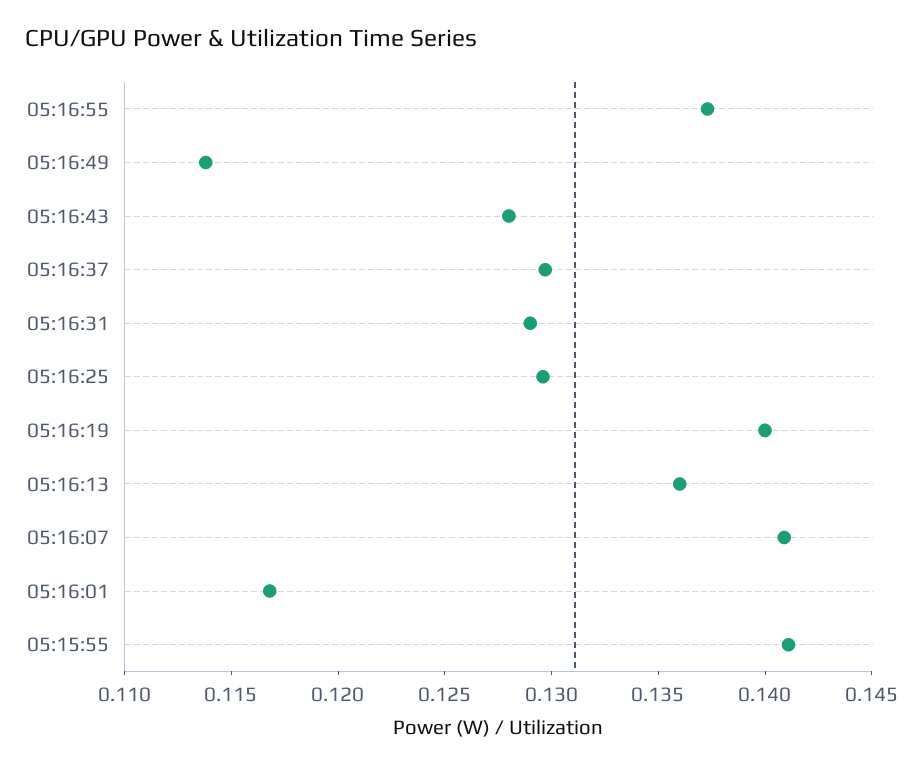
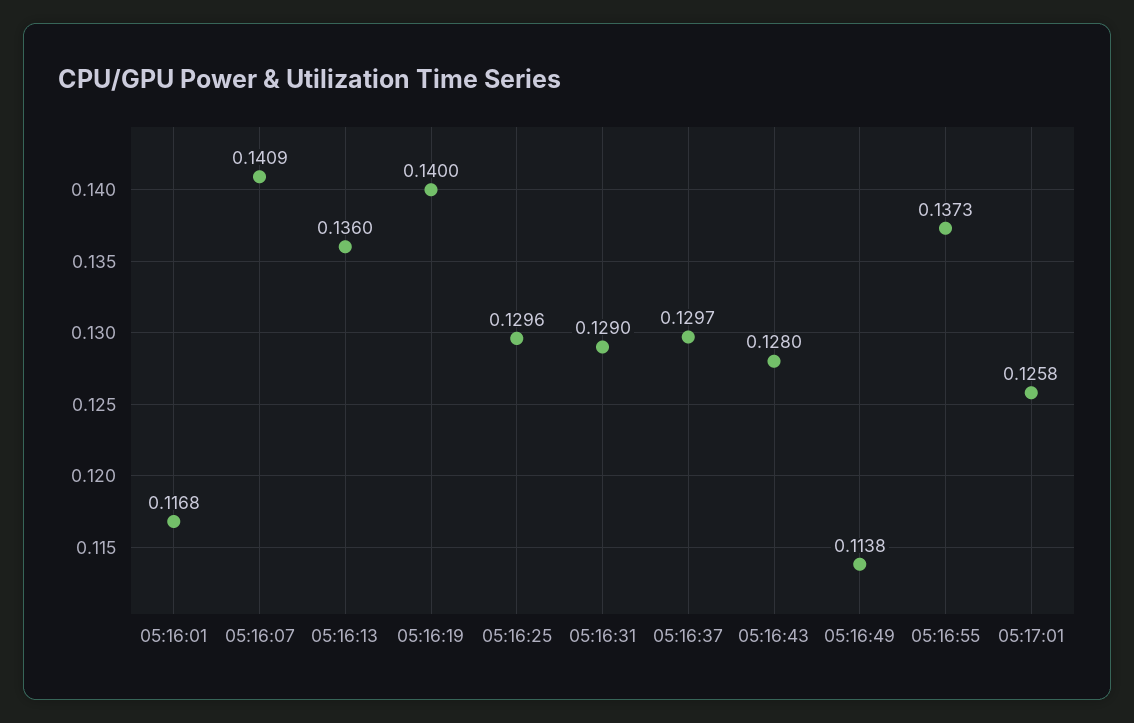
05:15:55: 0.141 -> none
05:17:01: none -> 0.1258

